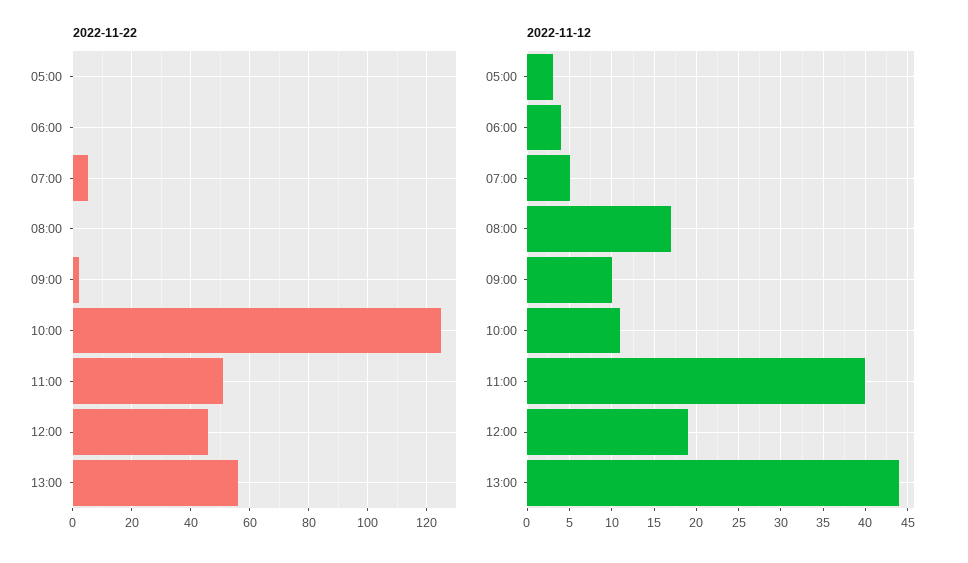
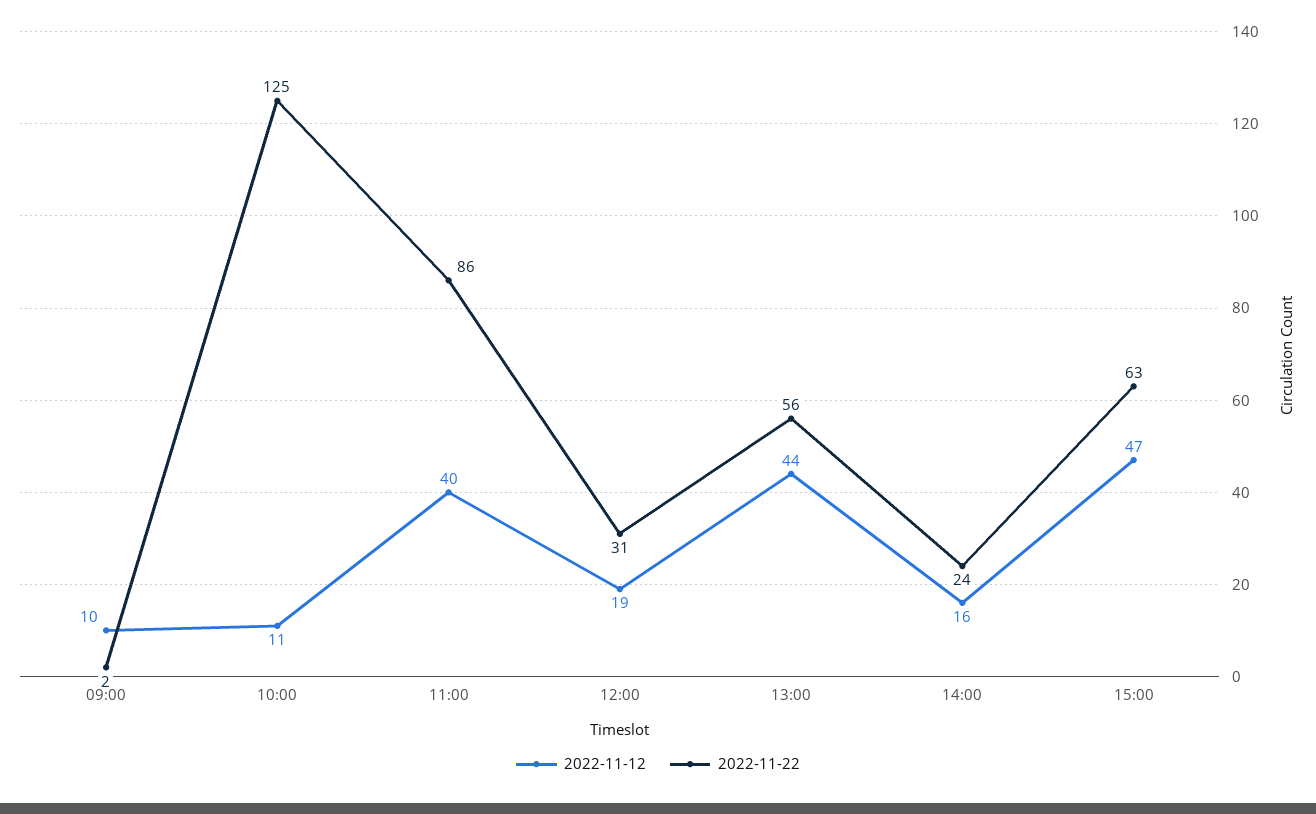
2022-11-22, 05:00: 0 -> none
2022-11-22, 06:00: 0 -> none
2022-11-22, 07:00: 5 -> none
2022-11-22, 08:00: 0 -> none
2022-11-22, 11:00: 50 -> 86
2022-11-22, 12:00: 45 -> 31
2022-11-12, 05:00: 3 -> none
2022-11-12, 06:00: 4 -> none
2022-11-12, 07:00: 5 -> none
2022-11-12, 08:00: 17 -> none
2022-11-12, 14:00: none -> 16
2022-11-22, 14:00: none -> 24
2022-11-12, 15:00: none -> 47
2022-11-22, 15:00: none -> 63

